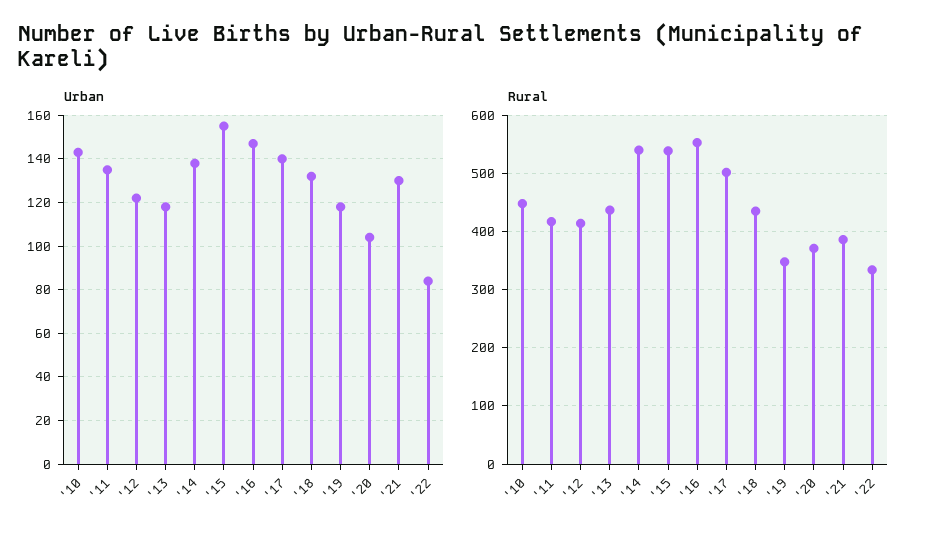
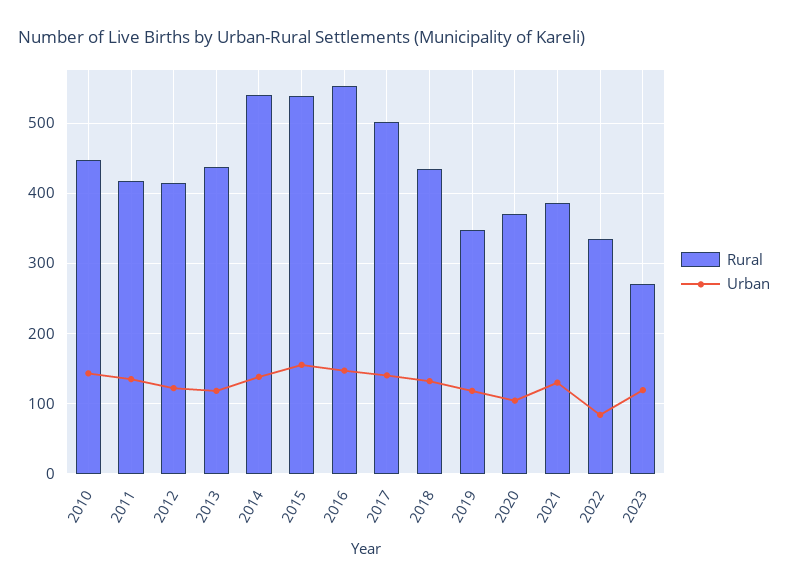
Rural, 2023: none -> 270
Urban, 2023: none -> 120

